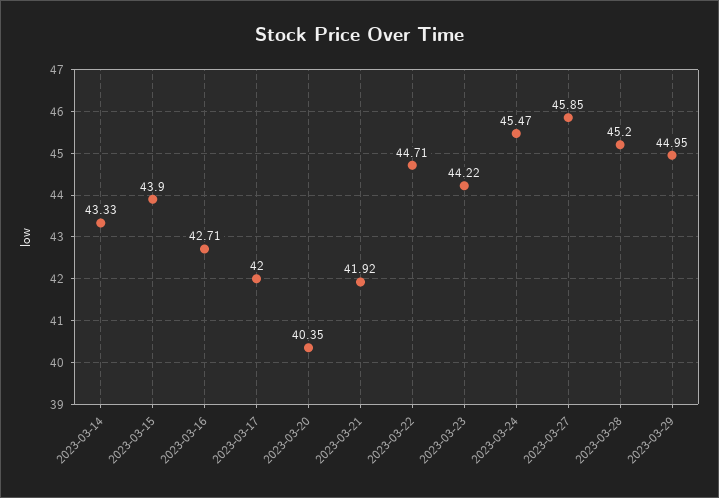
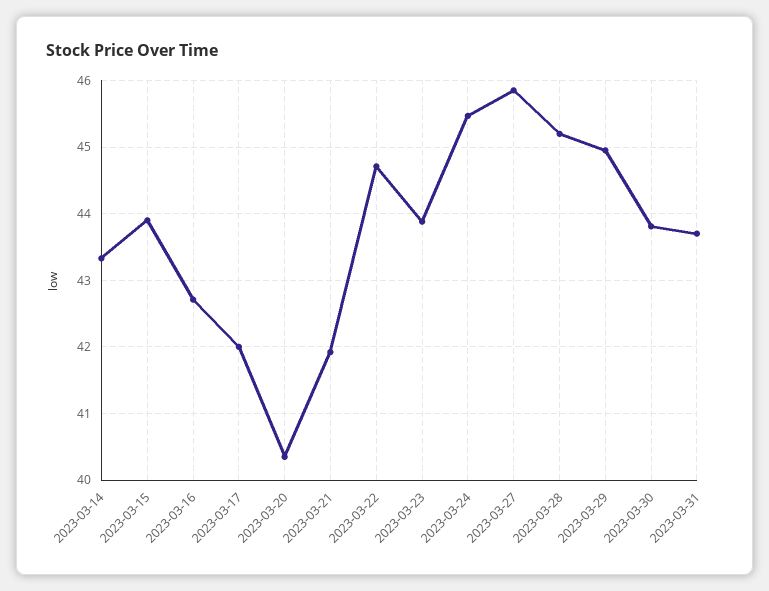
2023-03-23: 44.22 -> 43.9
2023-03-30: none -> 43.8
2023-03-31: none -> 43.7

